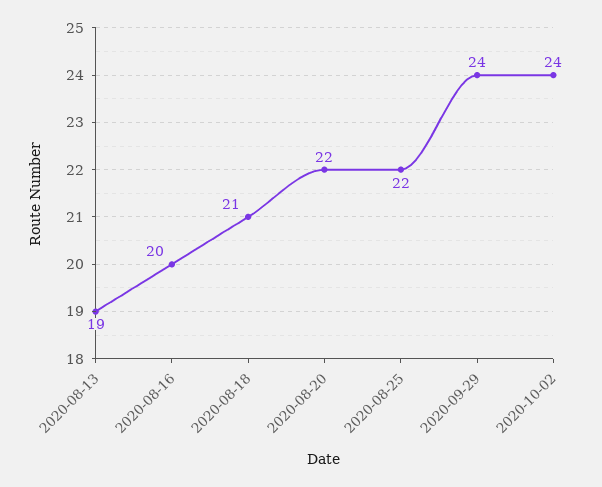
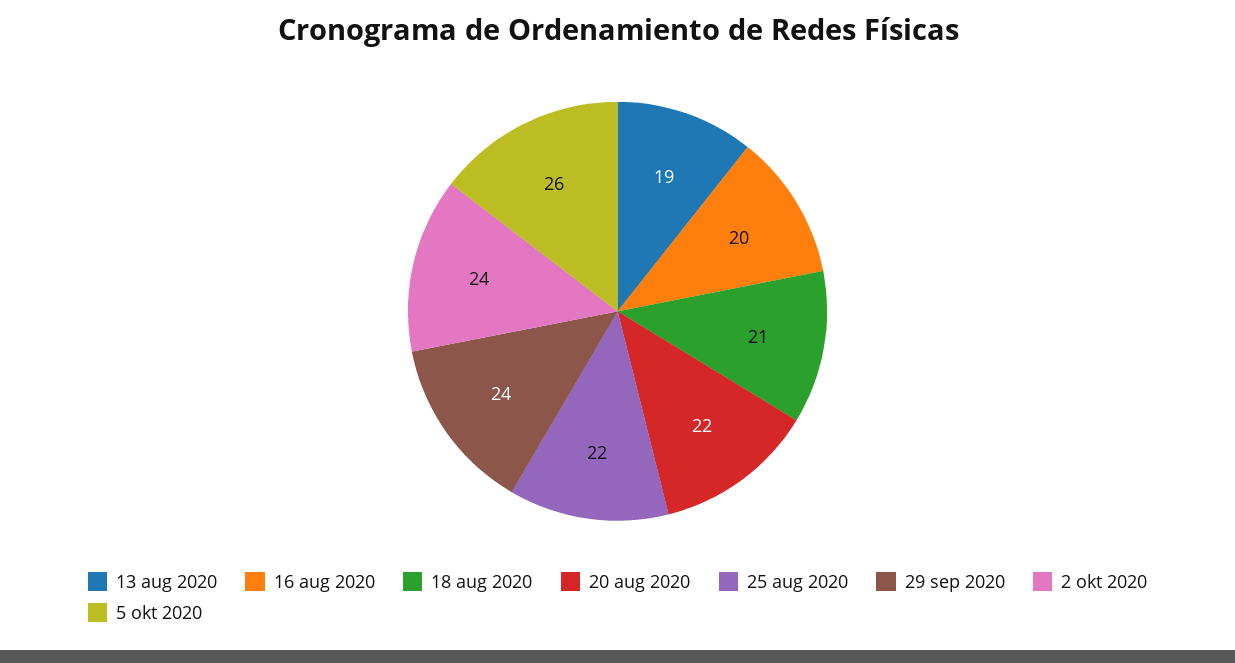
5 okt 2020: none -> 26

